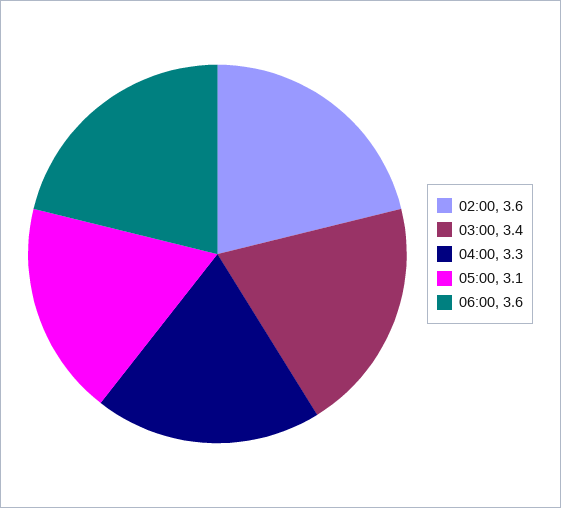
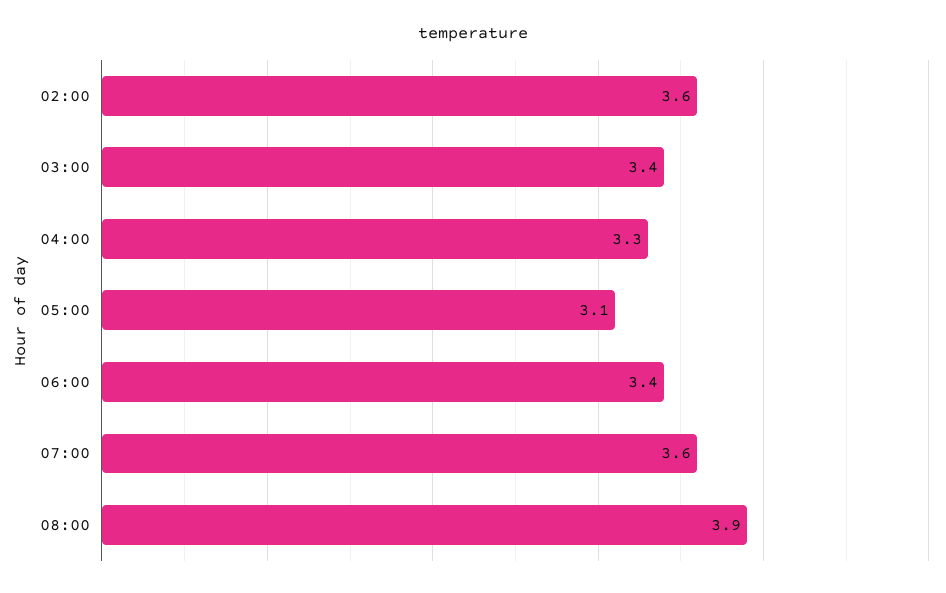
06:00: 3.6 -> 3.4
07:00: none -> 3.6
08:00: none -> 3.9

